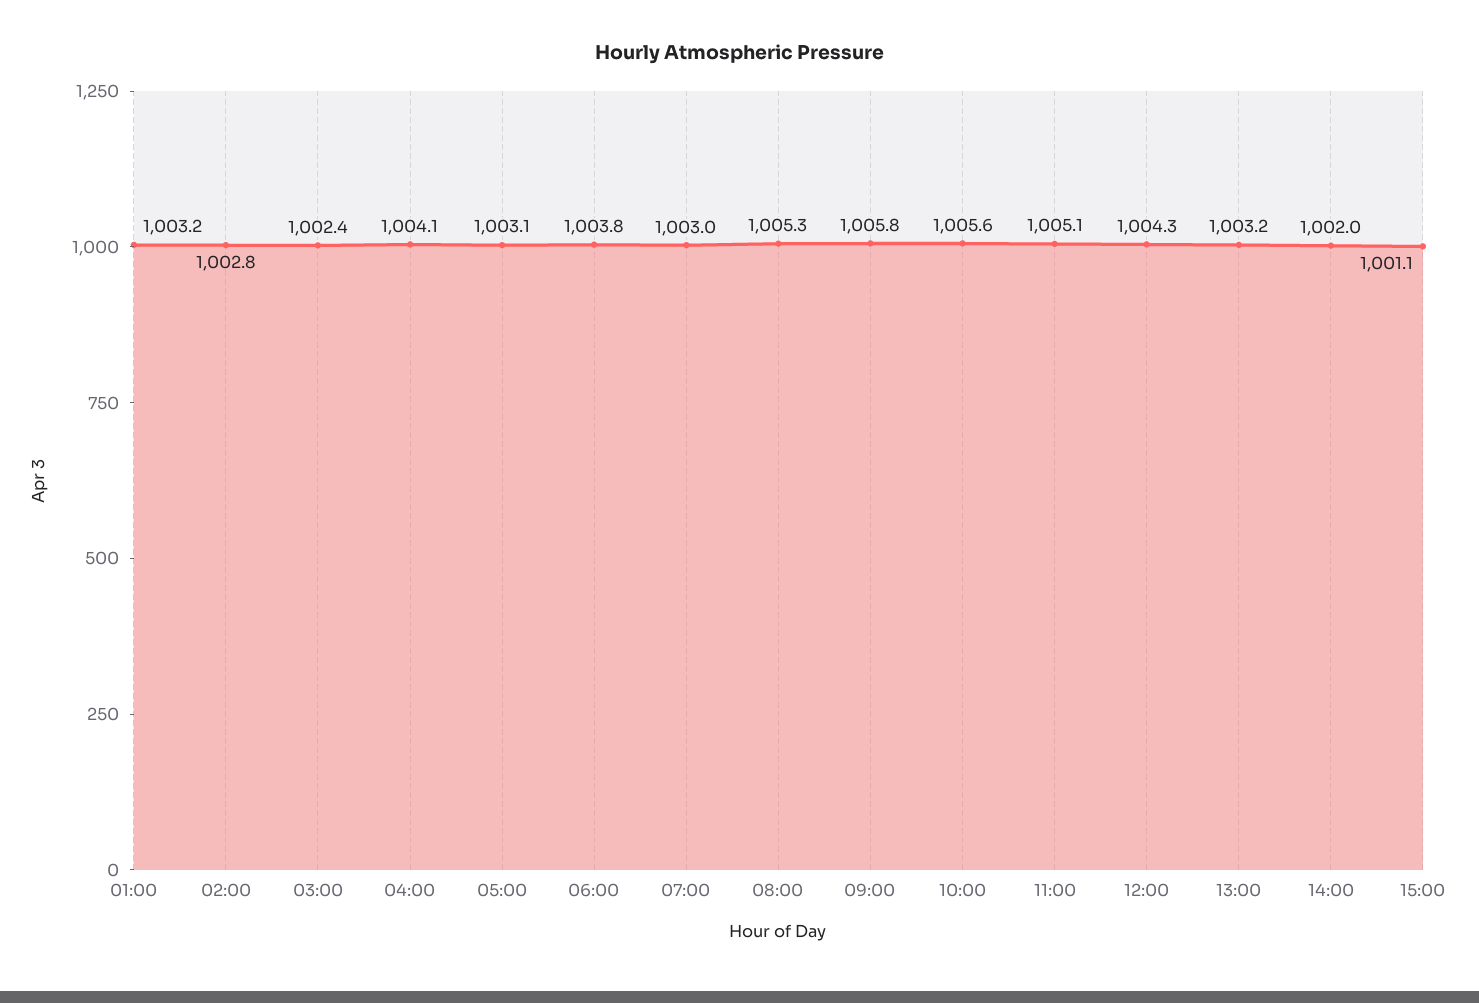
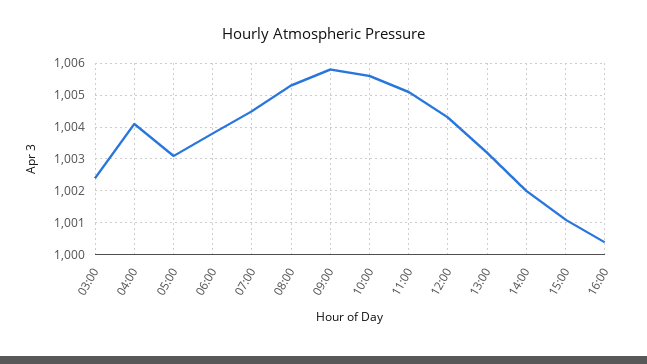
01:00: 1003.2 -> none
02:00: 1002.8 -> none
07:00: 1003 -> 1004.5
16:00: none -> 1000.5

